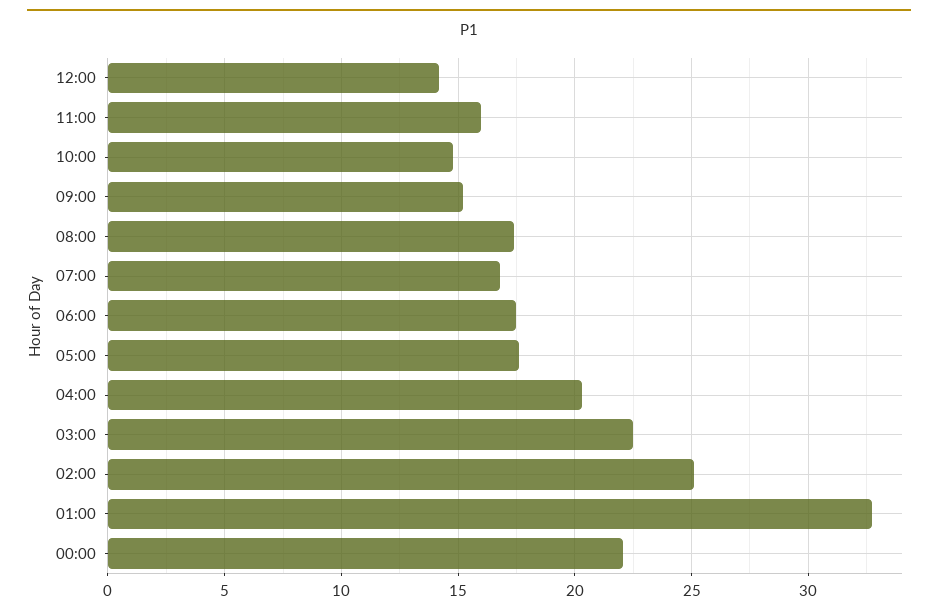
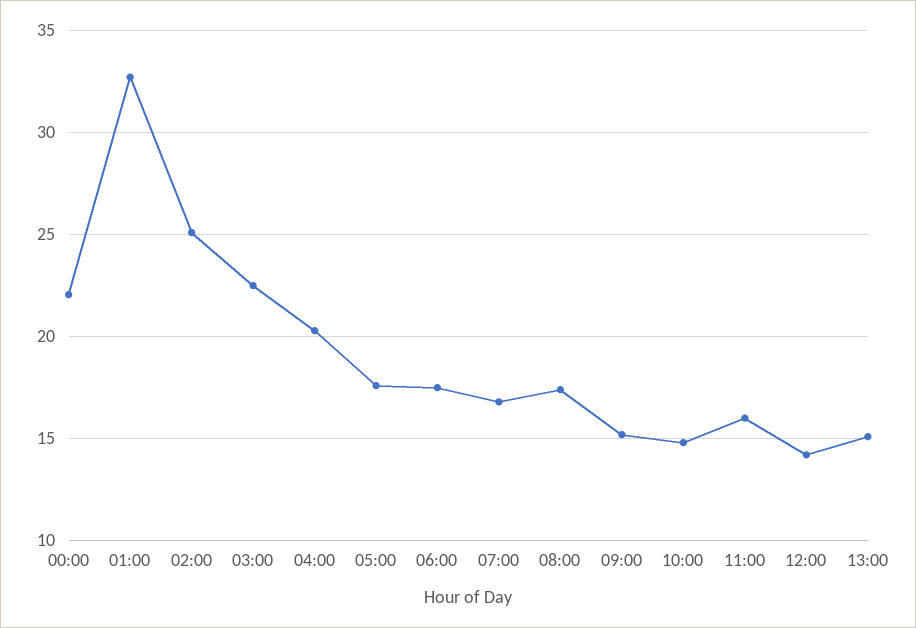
13:00: none -> 15

